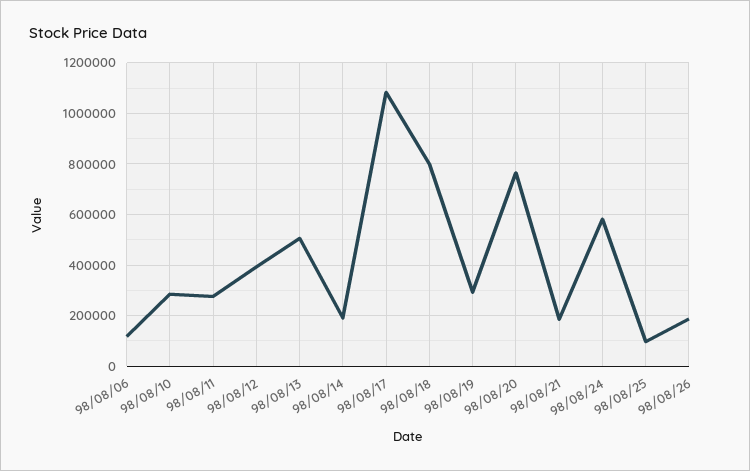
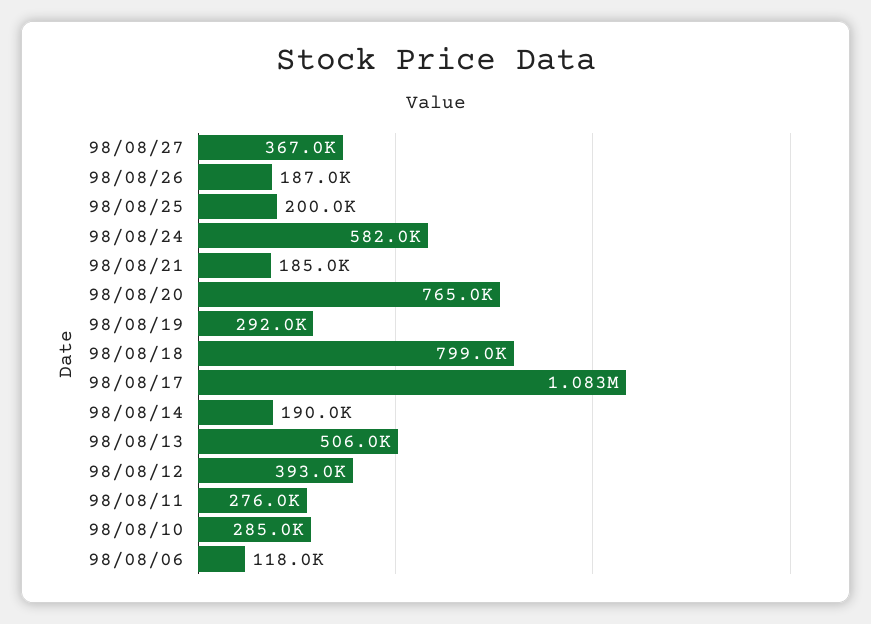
98/08/25: 100000 -> 200000
98/08/27: none -> 367000

